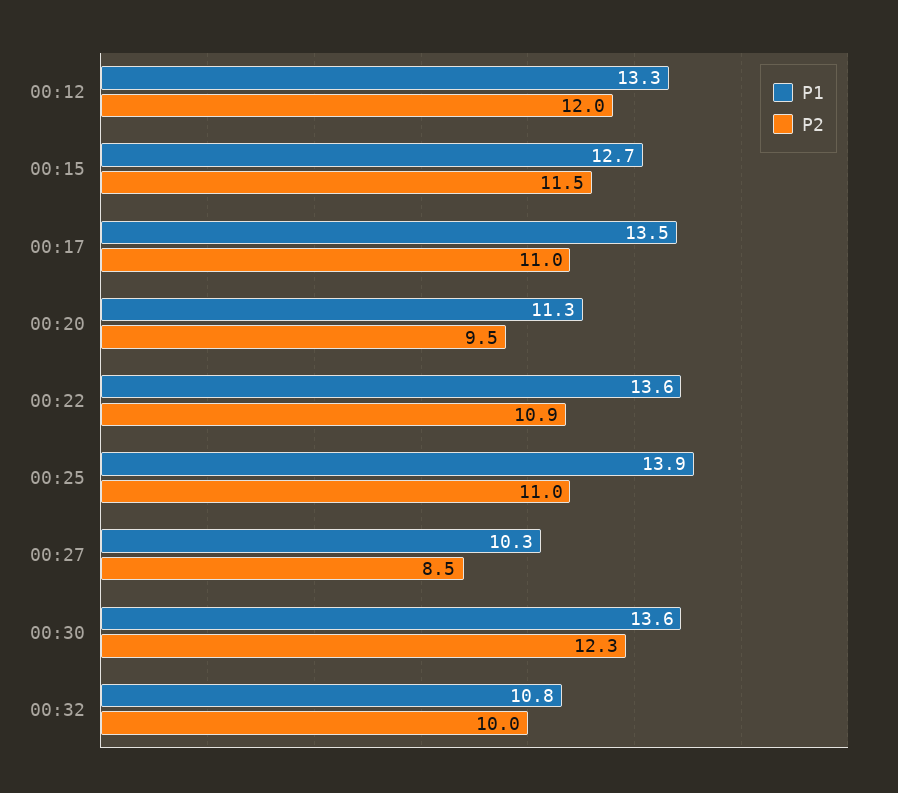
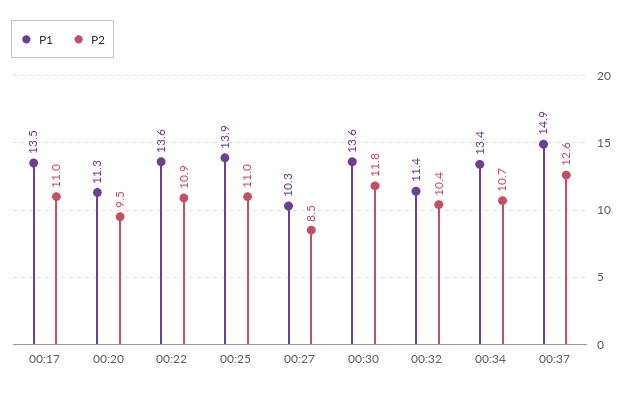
P1, 00:12: 13.3 -> none
P2, 00:12: 12 -> none
P1, 00:15: 12.7 -> none
P2, 00:15: 11.5 -> none
P2, 00:30: 12.3 -> 11.8
P1, 00:32: 10.8 -> 11.4
P2, 00:32: 10 -> 10.4
P1, 00:34: none -> 13.4
P2, 00:34: none -> 10.7
P1, 00:37: none -> 14.9
P2, 00:37: none -> 12.6

